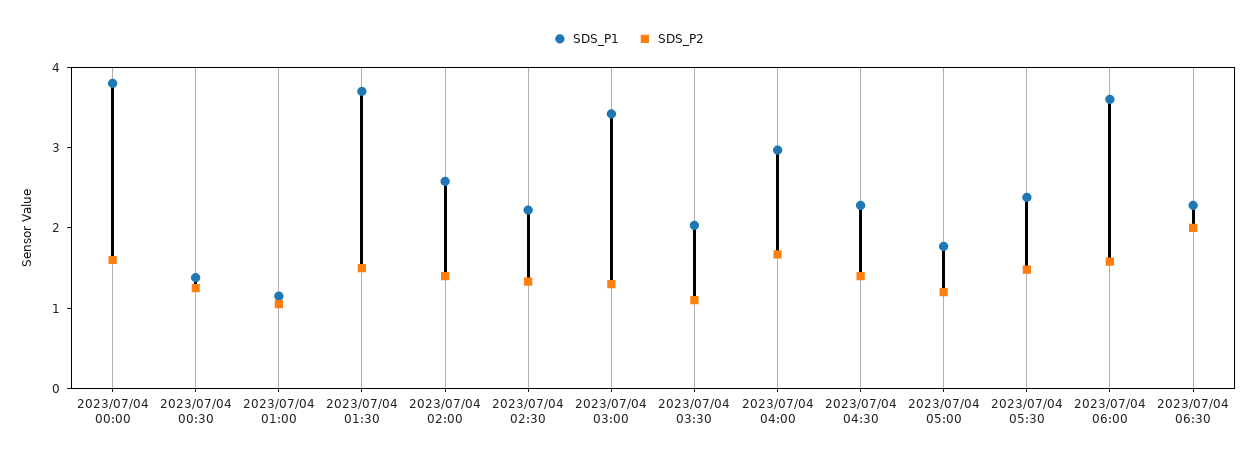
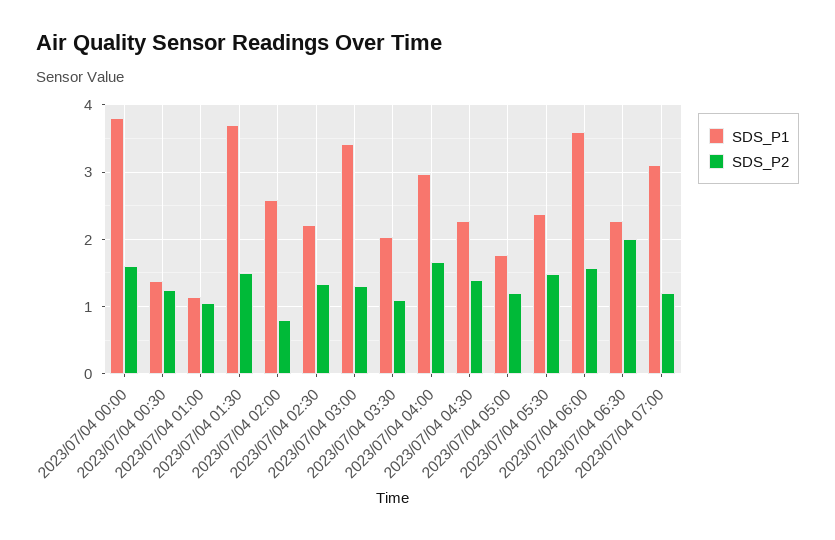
SDS_P2, 2023/07/04 02:00: 1.4 -> 0.8
SDS_P1, 2023/07/04 07:00: none -> 3.1
SDS_P2, 2023/07/04 07:00: none -> 1.2

